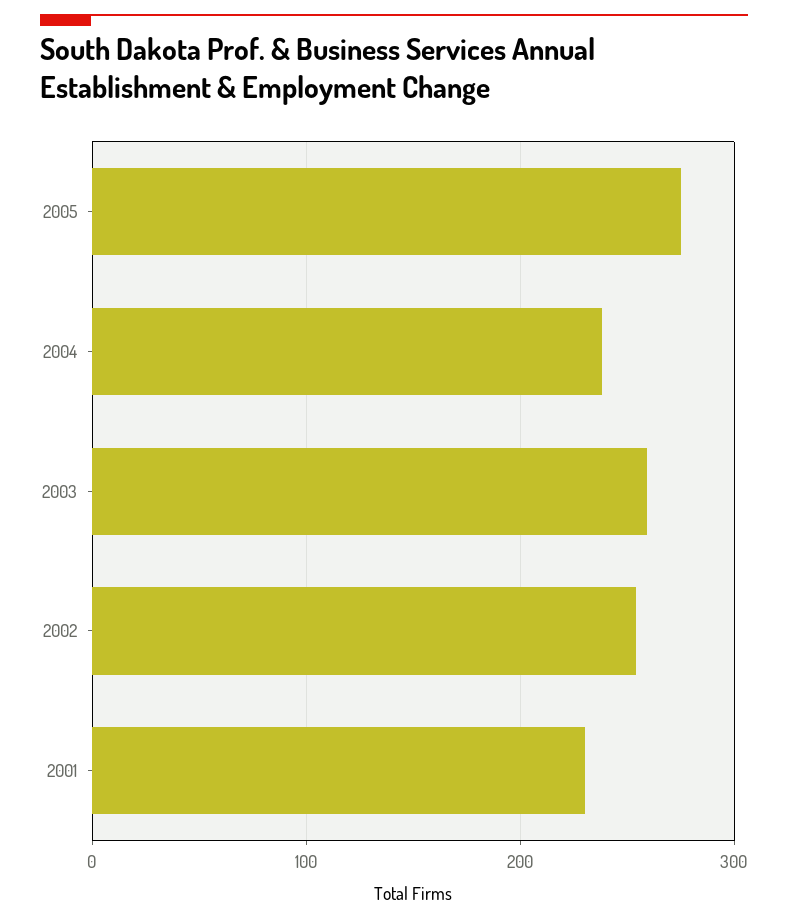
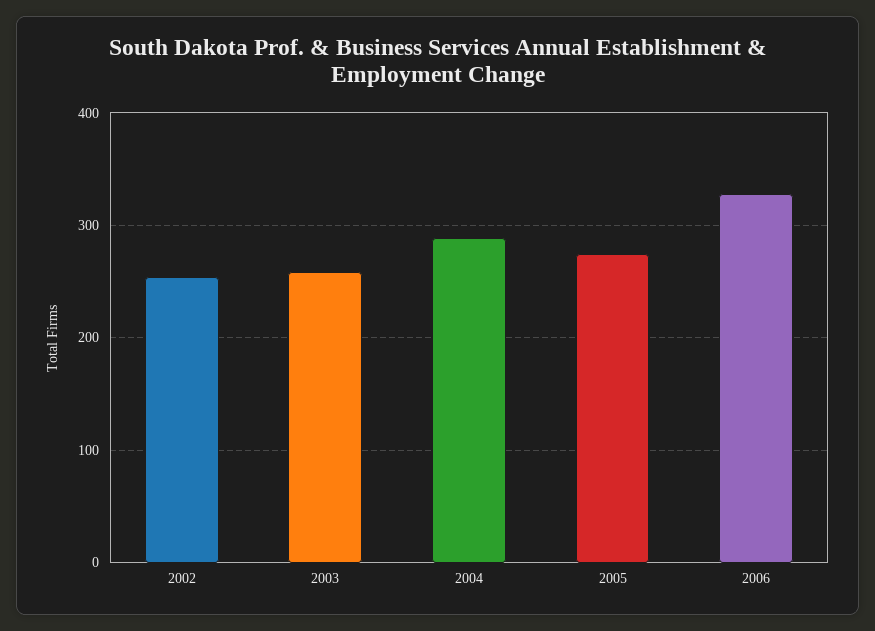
2004: 240 -> 290
2001: 230 -> none
2006: none -> 330

